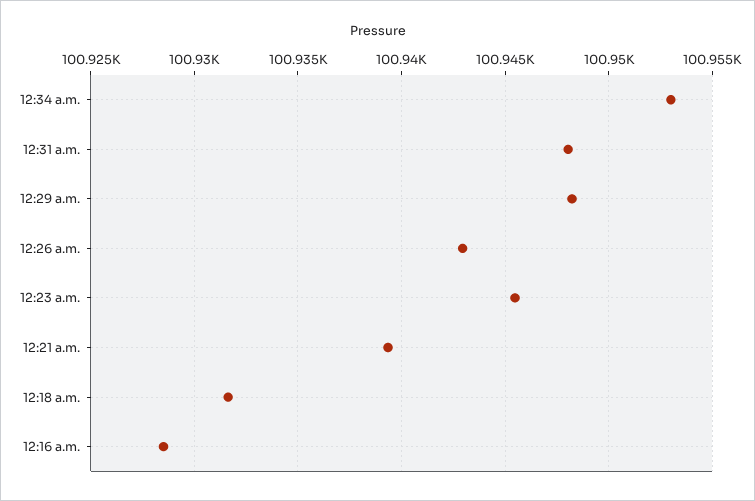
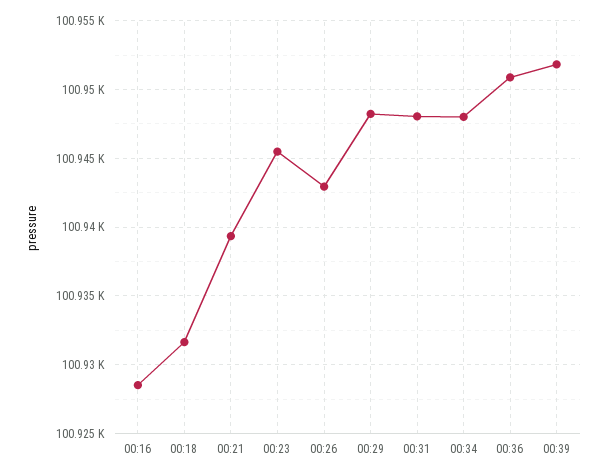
12:34 a.m.: 100953 -> 100948
00:36: none -> 100951
00:39: none -> 100952

